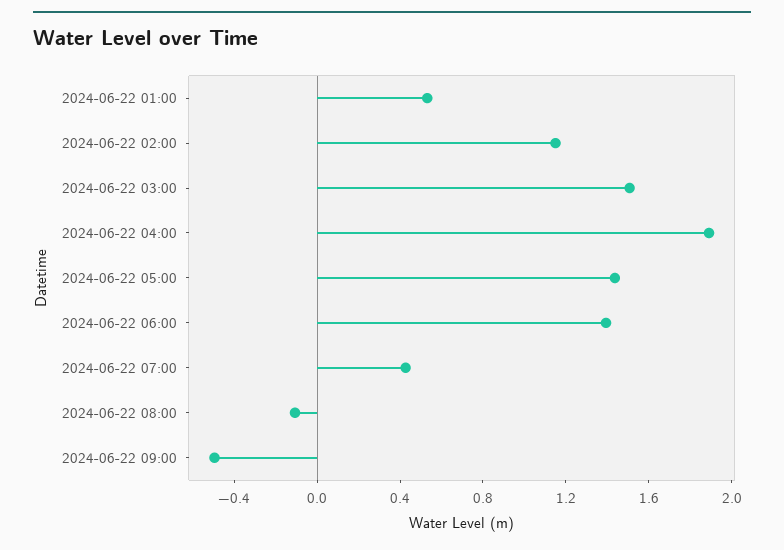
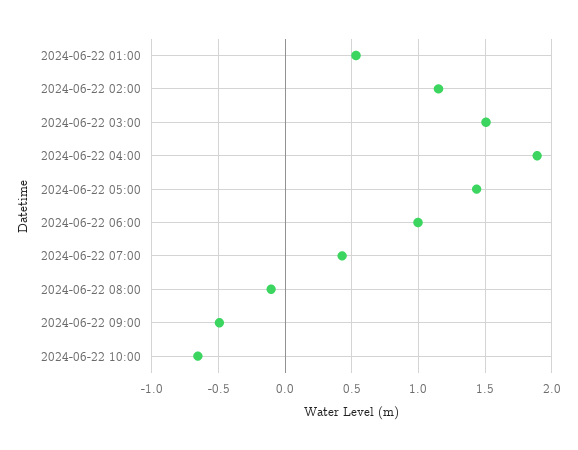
2024-06-22 06:00: 1.4 -> 1
2024-06-22 10:00: none -> -0.65

